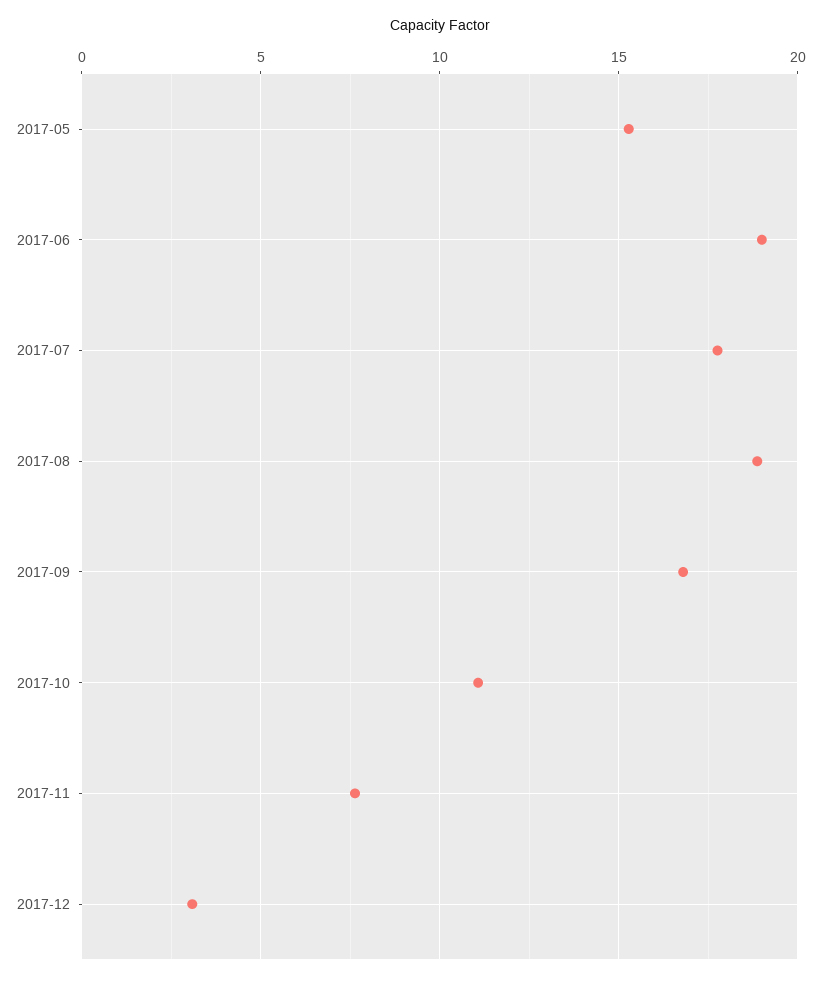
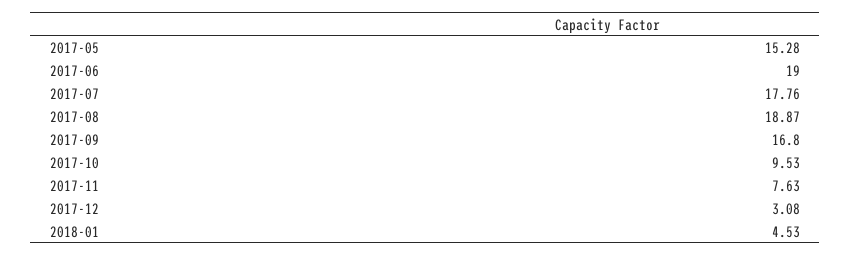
2017-10: 11 -> 9.53
2018-01: none -> 4.53

